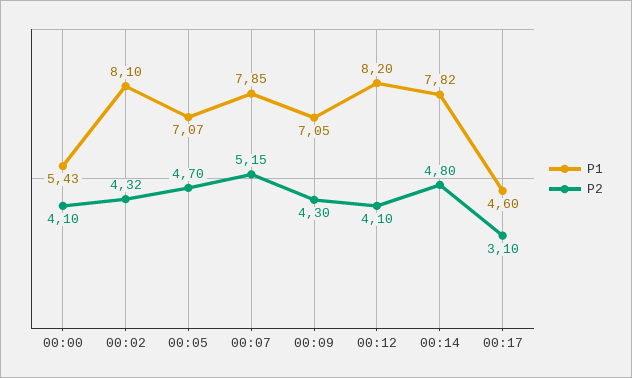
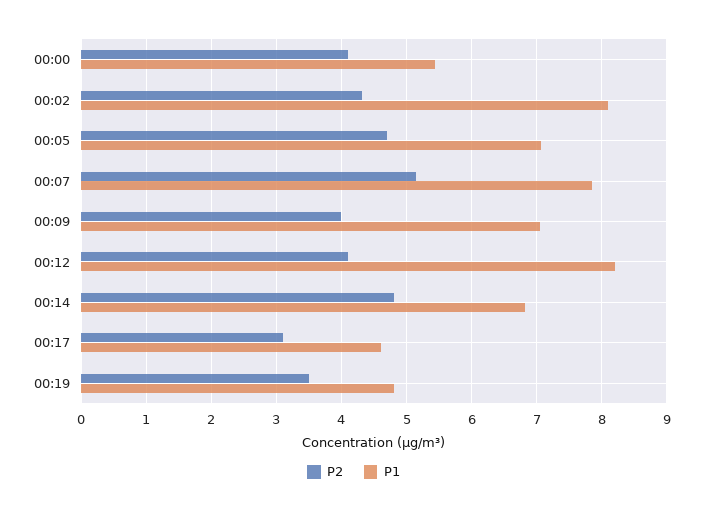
P2, 00:09: 4.3 -> 4
P1, 00:14: 7.82 -> 6.8
P2, 00:19: none -> 3.5
P1, 00:19: none -> 4.8

